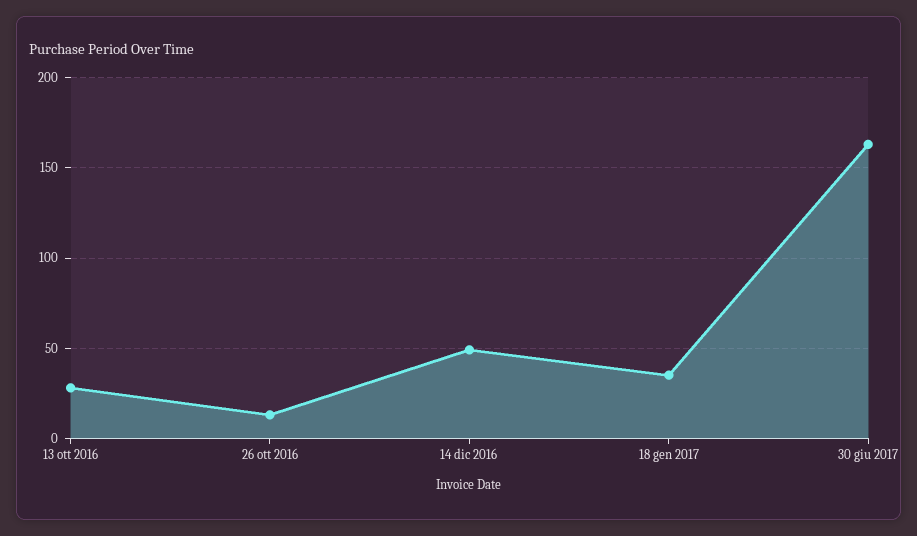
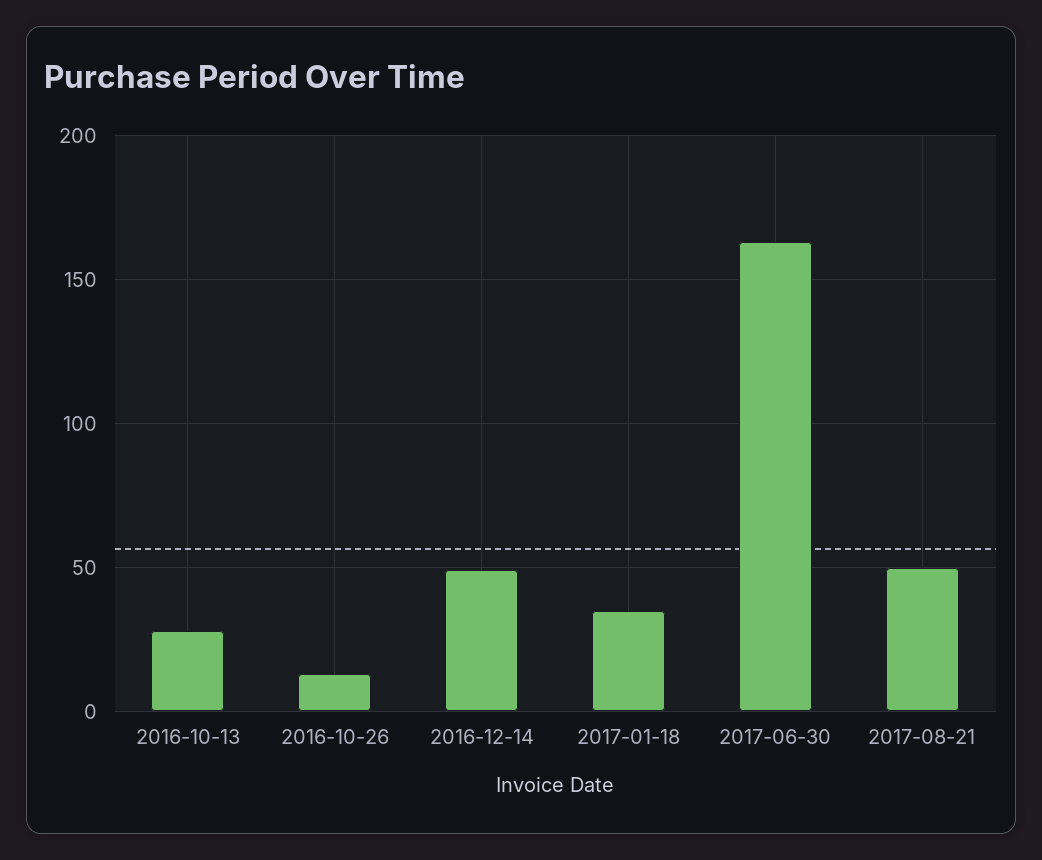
2017-08-21: none -> 50

